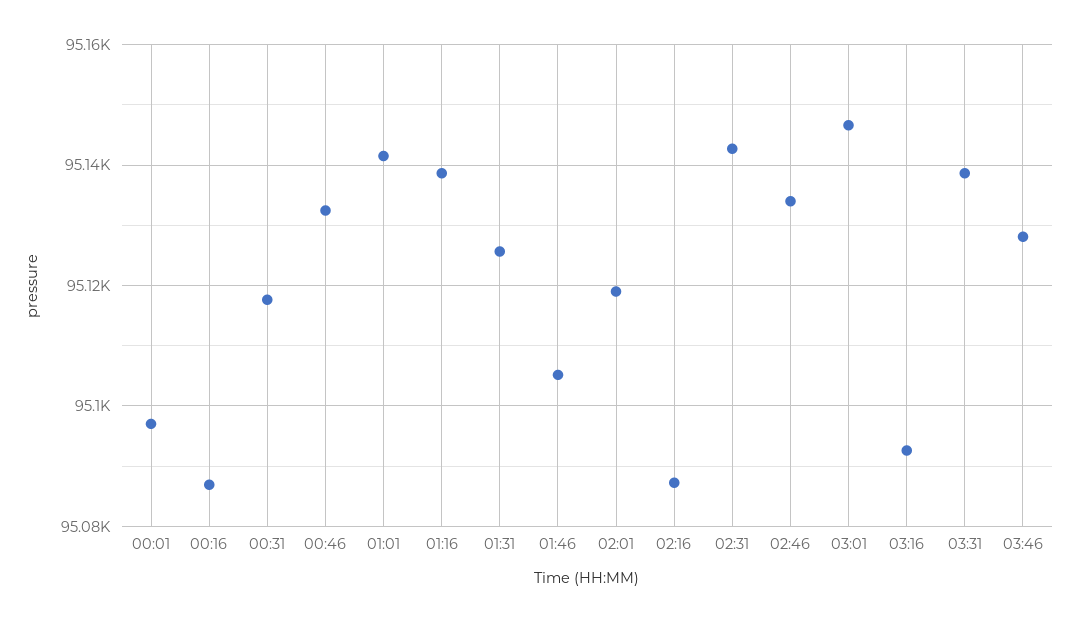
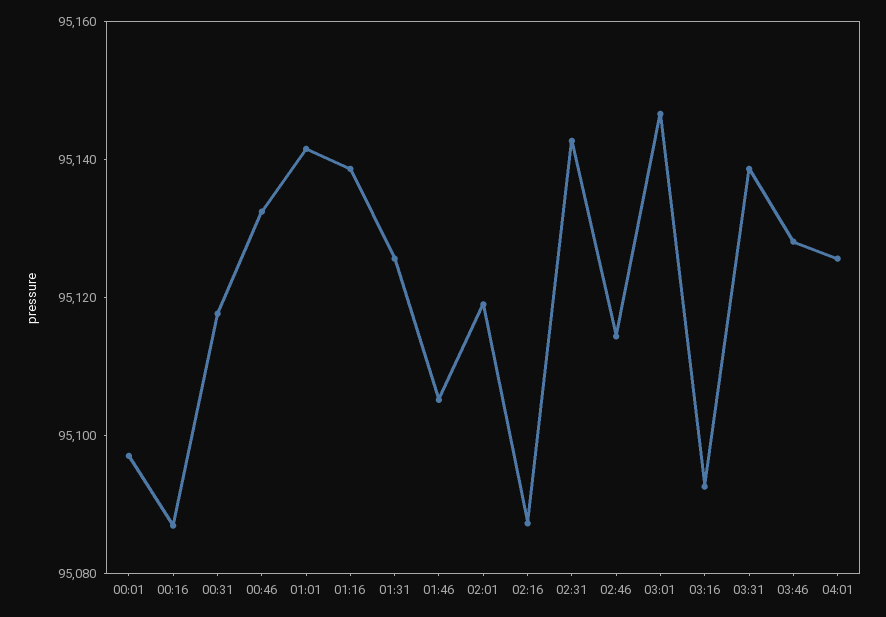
02:46: 95134 -> 95115
04:01: none -> 95125

